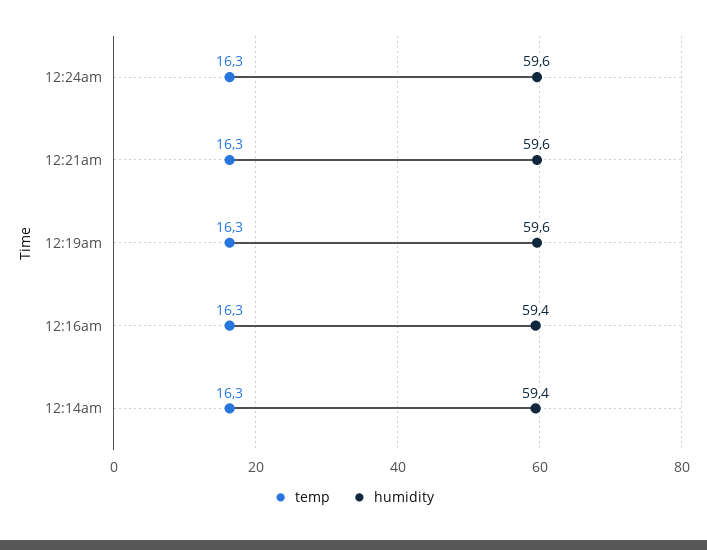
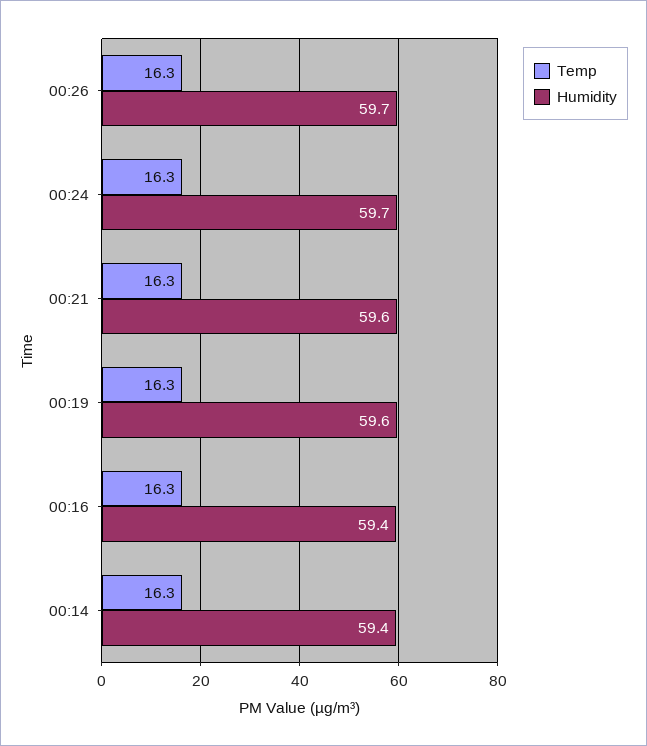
humidity, 12:24am: 59.6 -> 59.7
temp, 00:26: none -> 16.3
humidity, 00:26: none -> 59.7

